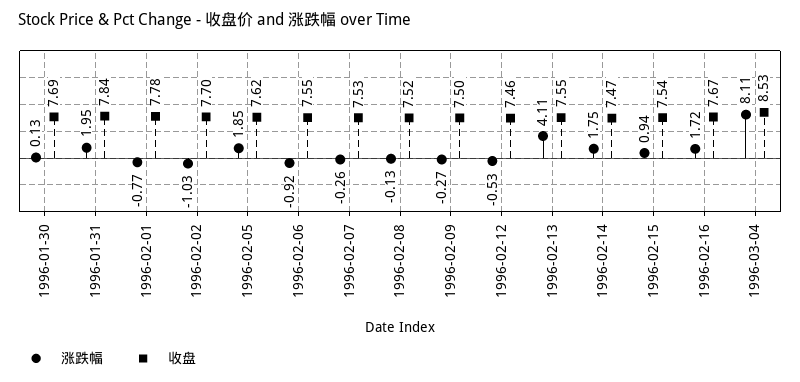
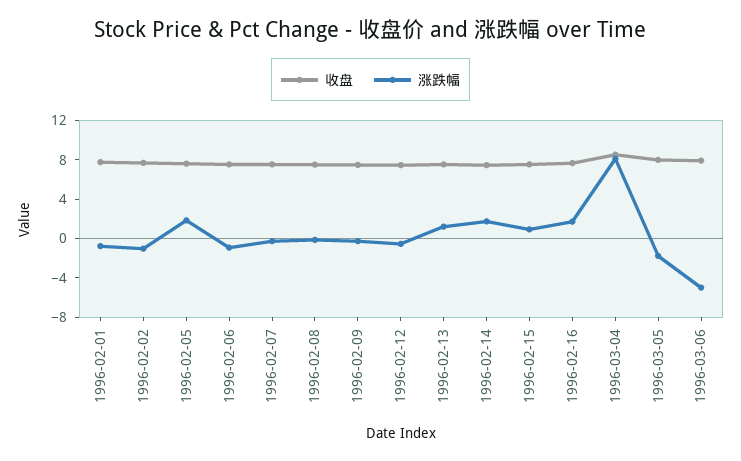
涨跌幅, 1996-01-30: 0.13 -> none
收盘, 1996-01-30: 7.69 -> none
涨跌幅, 1996-01-31: 1.95 -> none
收盘, 1996-01-31: 7.84 -> none
涨跌幅, 1996-02-13: 4.11 -> 1
收盘, 1996-03-05: none -> 8
涨跌幅, 1996-03-05: none -> -2
收盘, 1996-03-06: none -> 8
涨跌幅, 1996-03-06: none -> -5

